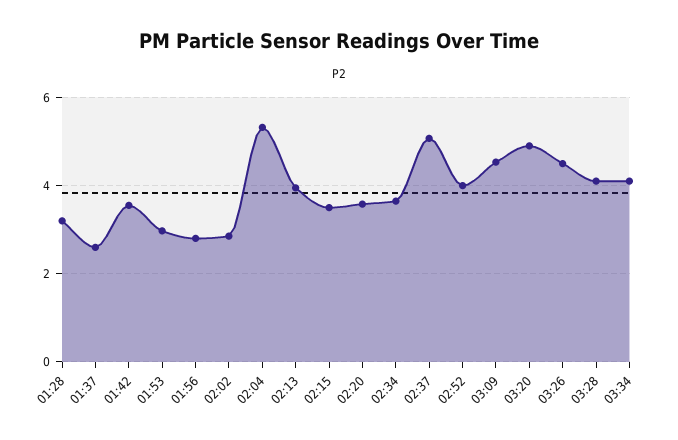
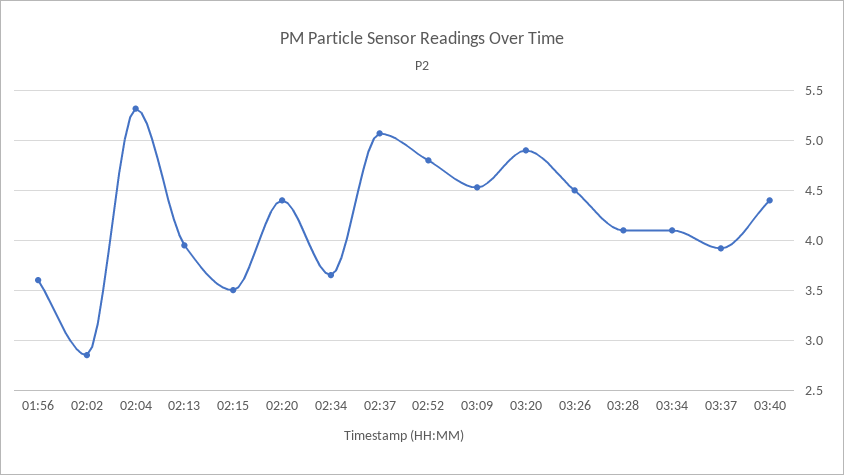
01:28: 3.2 -> none
01:37: 2.6 -> none
01:42: 3.6 -> none
01:53: 3 -> none
01:56: 2.8 -> 3.6
02:20: 3.6 -> 4.4
02:52: 4 -> 4.8
03:37: none -> 3.9
03:40: none -> 4.4

